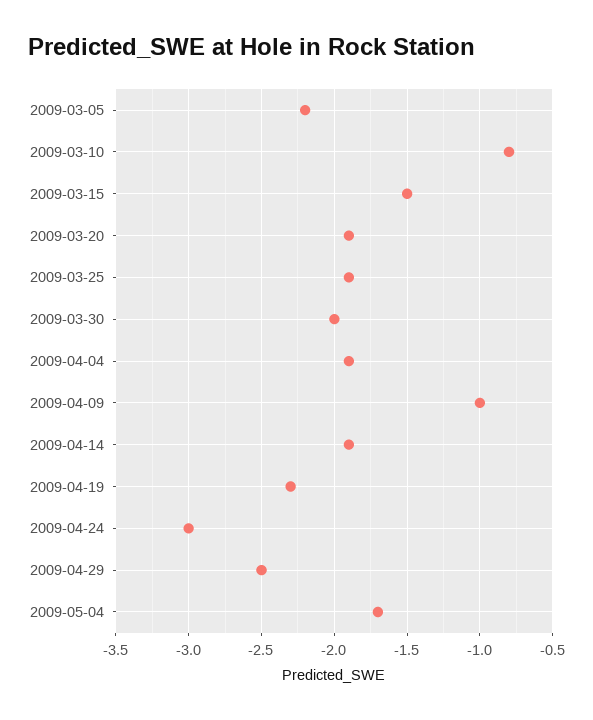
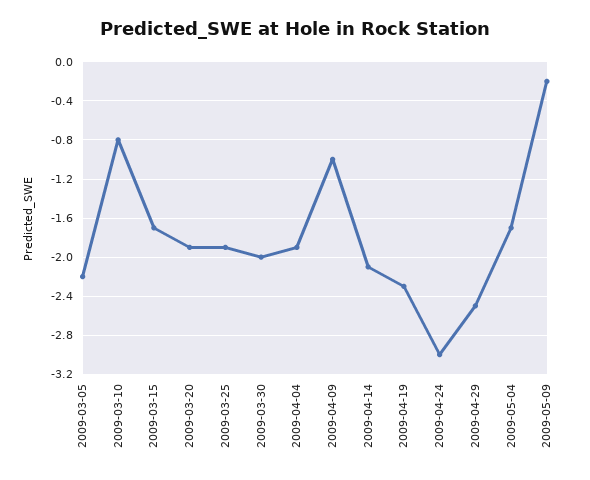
2009-03-15: -1.5 -> -1.7
2009-04-14: -1.9 -> -2.1
2009-05-09: none -> -0.2

